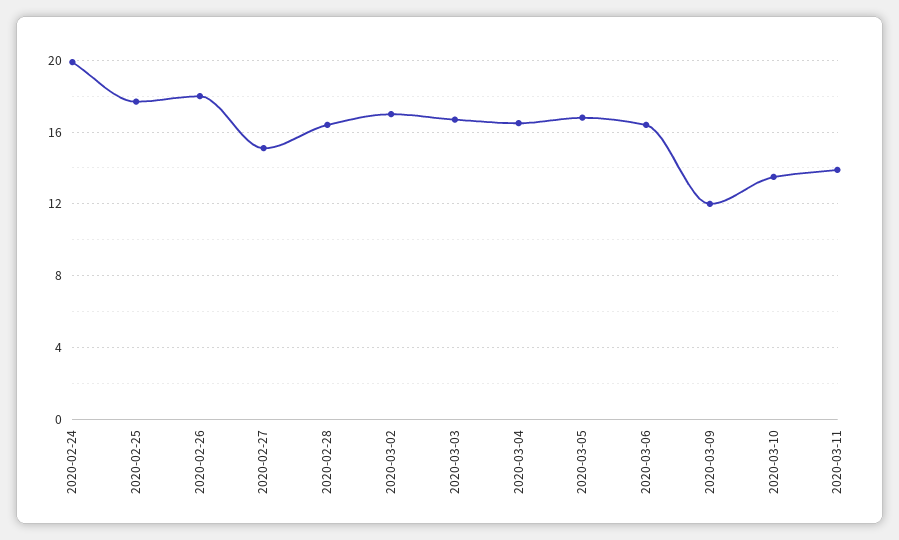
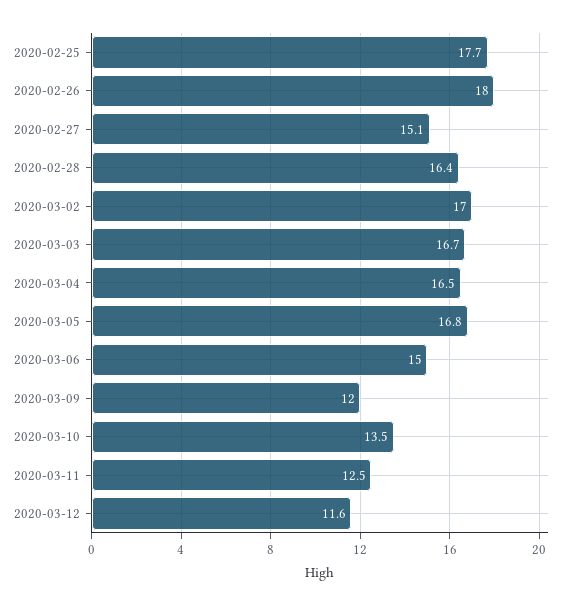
2020-02-24: 20 -> none
2020-03-06: 16.5 -> 15
2020-03-11: 14 -> 12.5
2020-03-12: none -> 11.6

